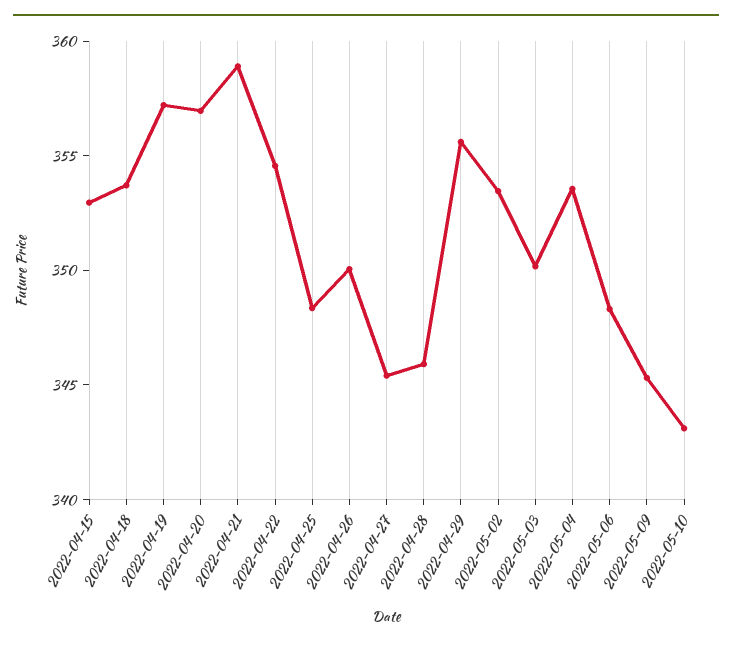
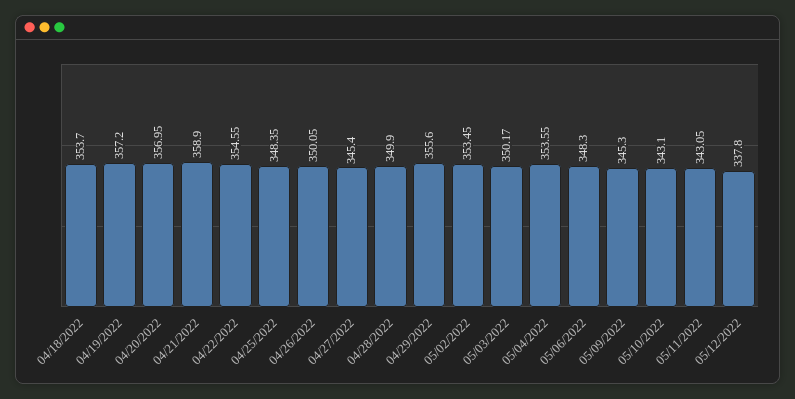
2022-04-15: 353 -> none
2022-04-28: 346 -> 349.9
05/11/2022: none -> 343.05
05/12/2022: none -> 337.8

